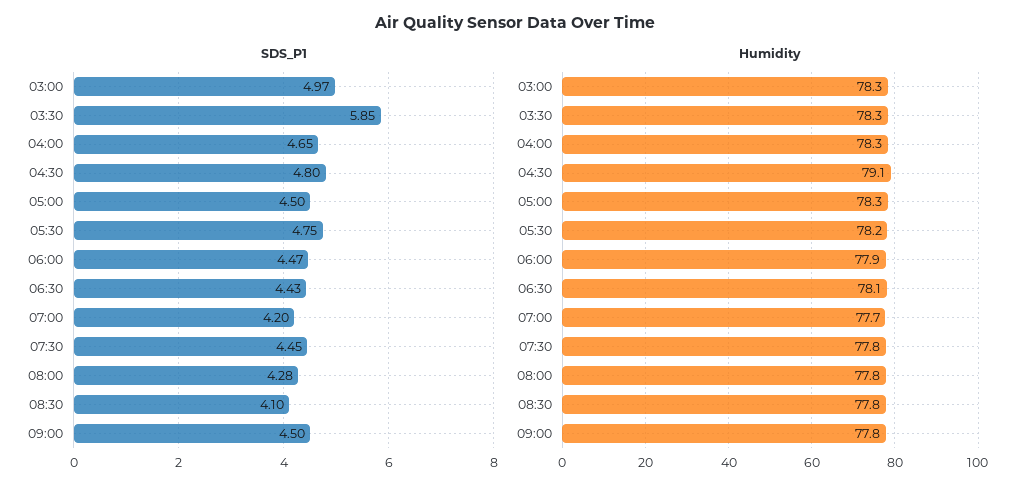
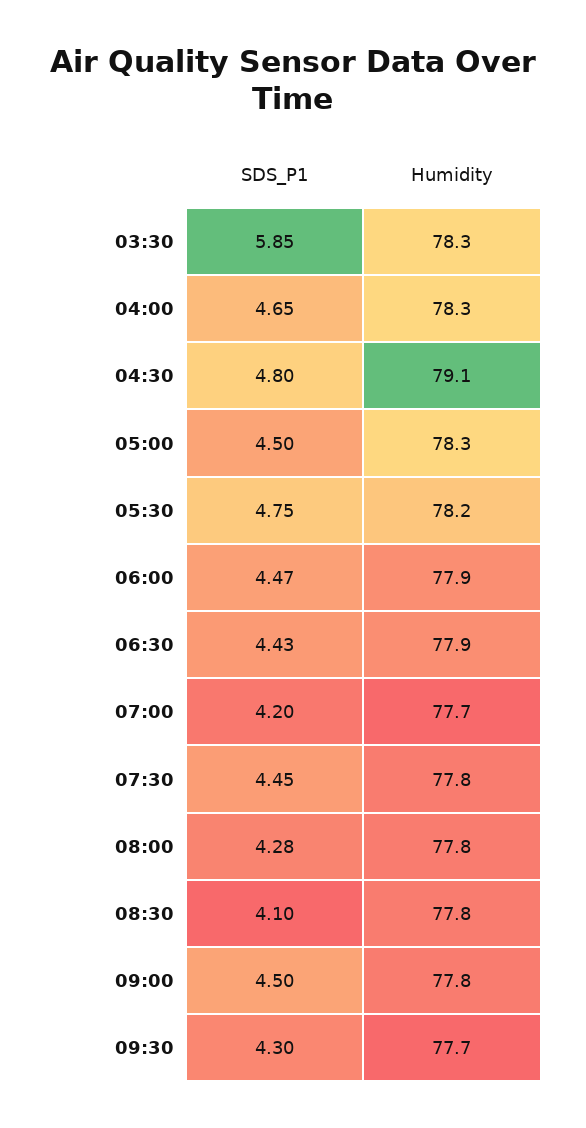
SDS_P1, 03:00: 4.97 -> none
Humidity, 03:00: 78.3 -> none
Humidity, 06:30: 78.1 -> 77.9
SDS_P1, 09:30: none -> 4.3
Humidity, 09:30: none -> 77.7

